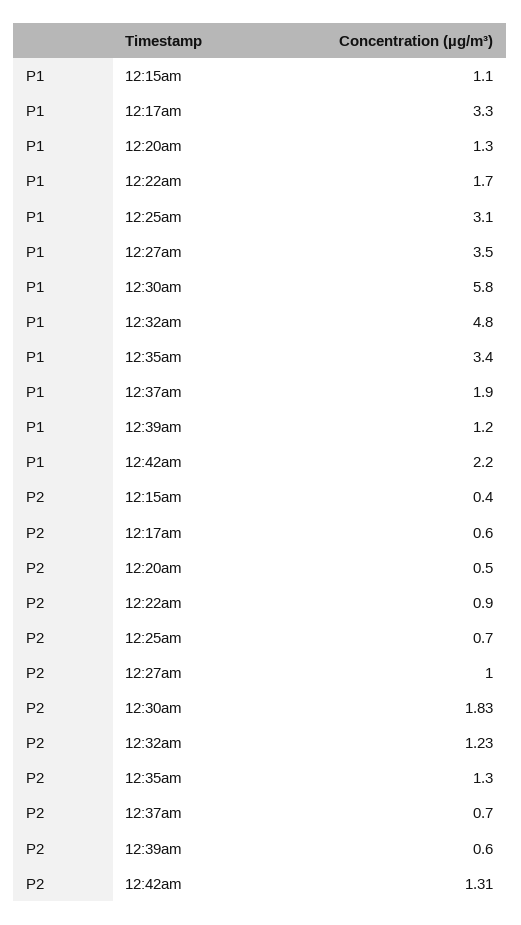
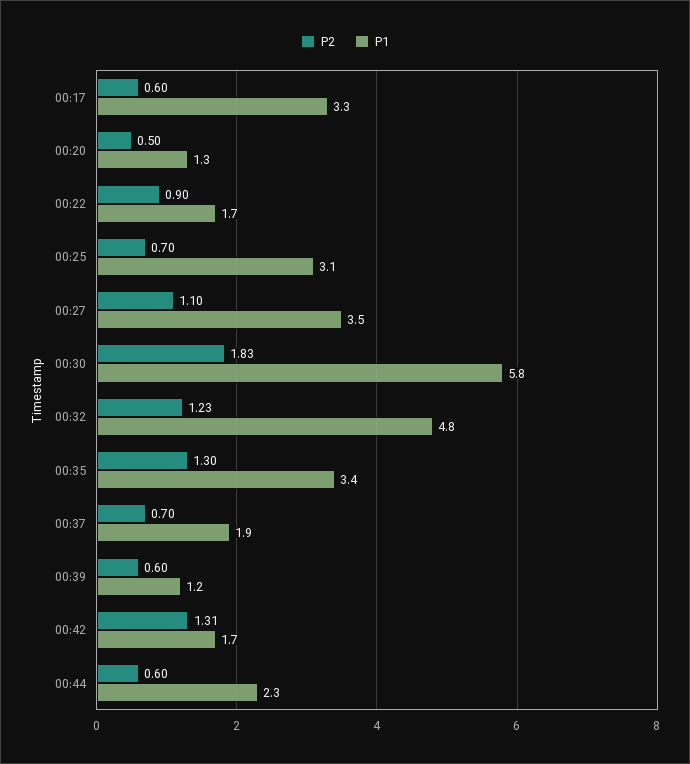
P1, 12:15am: 1.1 -> none
P1, 12:42am: 2.2 -> 1.7
P2, 12:15am: 0.4 -> none
P2, 12:27am: 1 -> 1.1
P2, 00:44: none -> 0.6
P1, 00:44: none -> 2.3

